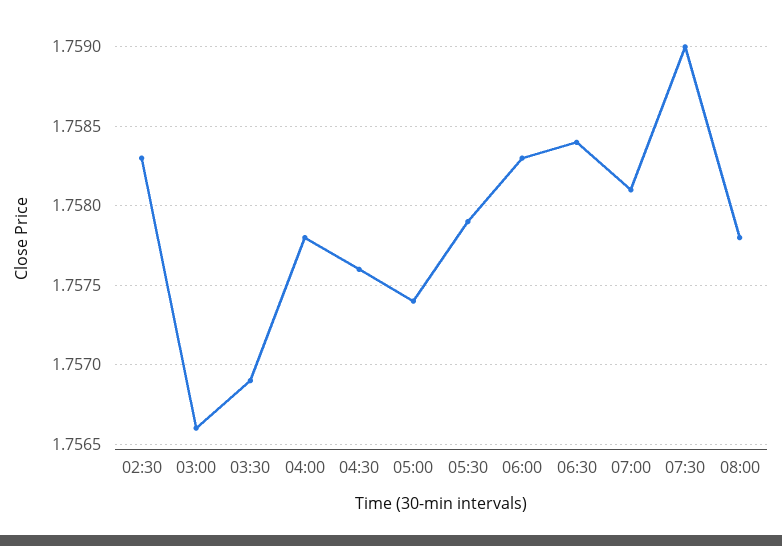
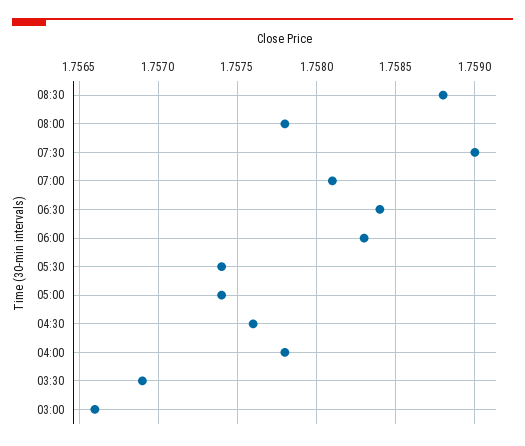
02:30: 1.7583 -> none
05:30: 1.7579 -> 1.7574
08:30: none -> 1.7588

